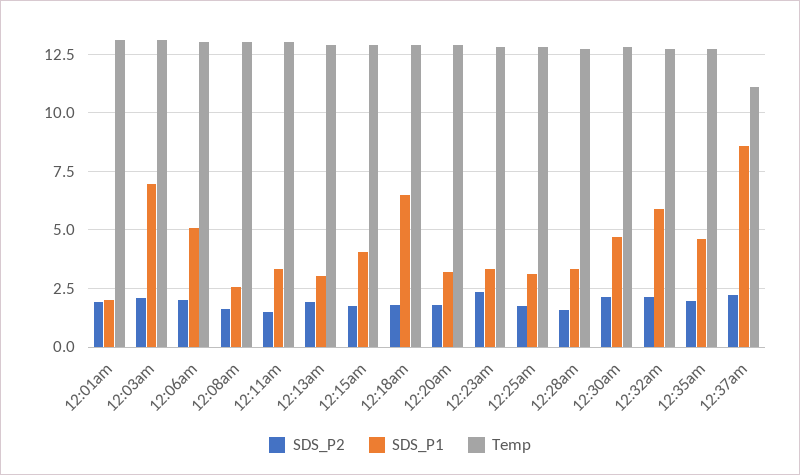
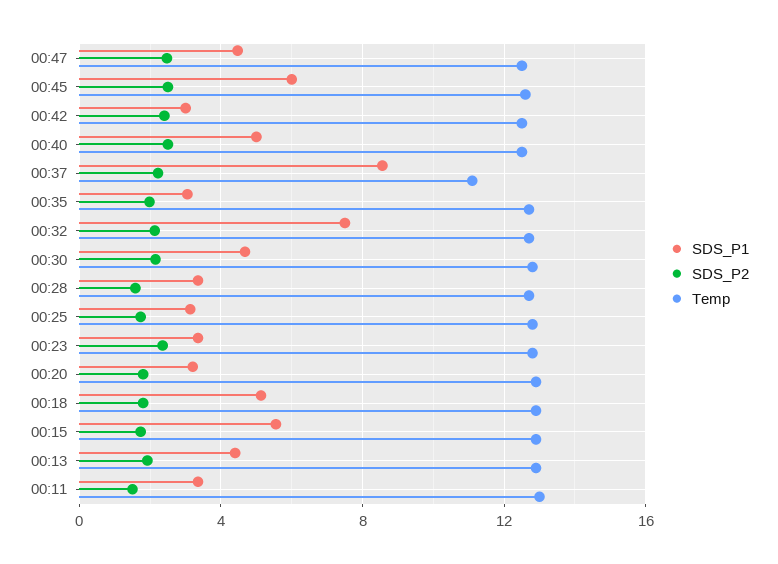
SDS_P2, 12:01am: 2 -> none
SDS_P1, 12:01am: 2 -> none
Temp, 12:01am: 13 -> none
SDS_P2, 12:03am: 2 -> none
SDS_P1, 12:03am: 7 -> none
Temp, 12:03am: 13 -> none
SDS_P2, 12:06am: 2 -> none
SDS_P1, 12:06am: 5 -> none
Temp, 12:06am: 13 -> none
SDS_P2, 12:08am: 1.5 -> none
SDS_P1, 12:08am: 2.5 -> none
Temp, 12:08am: 13 -> none
SDS_P1, 12:13am: 3 -> 4.5
SDS_P1, 12:15am: 4 -> 5.5
SDS_P1, 12:18am: 6.5 -> 5
SDS_P1, 12:32am: 6 -> 7.5
SDS_P1, 12:35am: 4.5 -> 3
SDS_P1, 00:47: none -> 4.5
SDS_P2, 00:47: none -> 2.5
Temp, 00:47: none -> 12.5
SDS_P1, 00:45: none -> 6
SDS_P2, 00:45: none -> 2.5
Temp, 00:45: none -> 12.5
SDS_P1, 00:42: none -> 3
SDS_P2, 00:42: none -> 2.5
Temp, 00:42: none -> 12.5
SDS_P1, 00:40: none -> 5
SDS_P2, 00:40: none -> 2.5
Temp, 00:40: none -> 12.5

